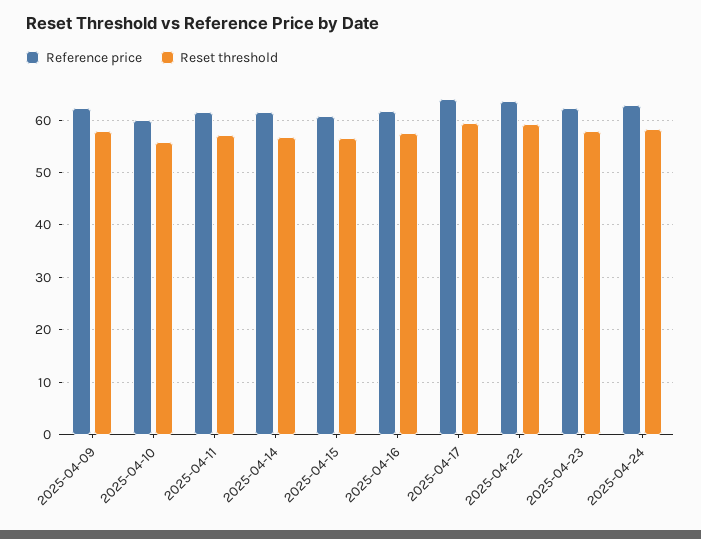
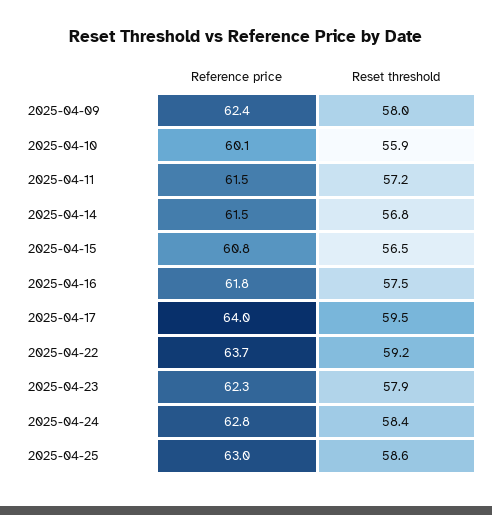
Reference price, 2025-04-25: none -> 63
Reset threshold, 2025-04-25: none -> 58.6

